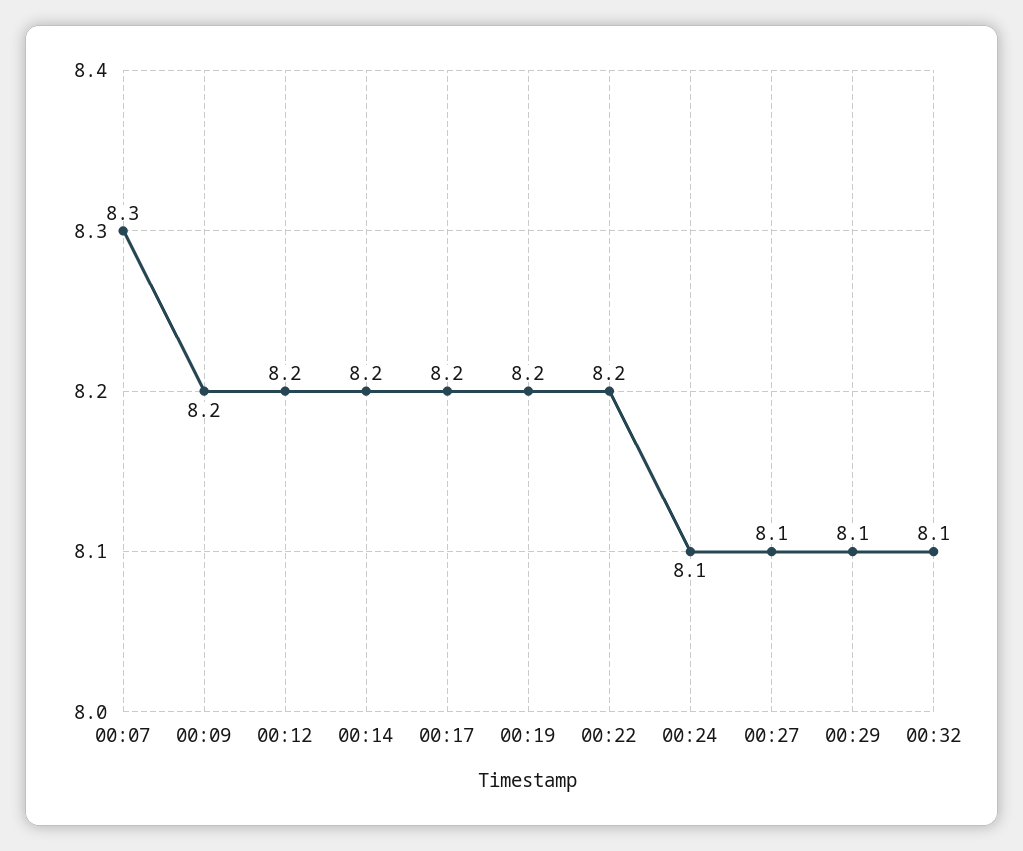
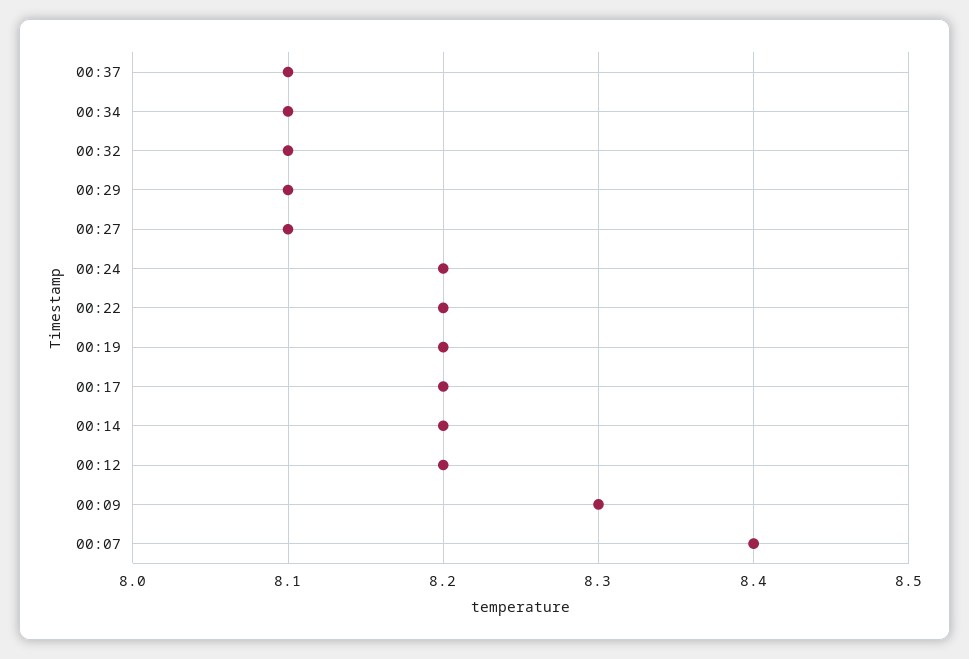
00:07: 8.3 -> 8.4
00:09: 8.2 -> 8.3
00:24: 8.1 -> 8.2
00:37: none -> 8.1
00:34: none -> 8.1

